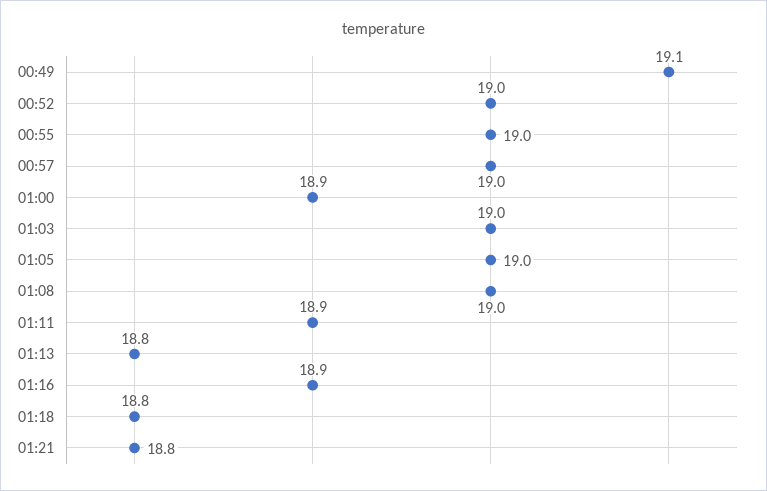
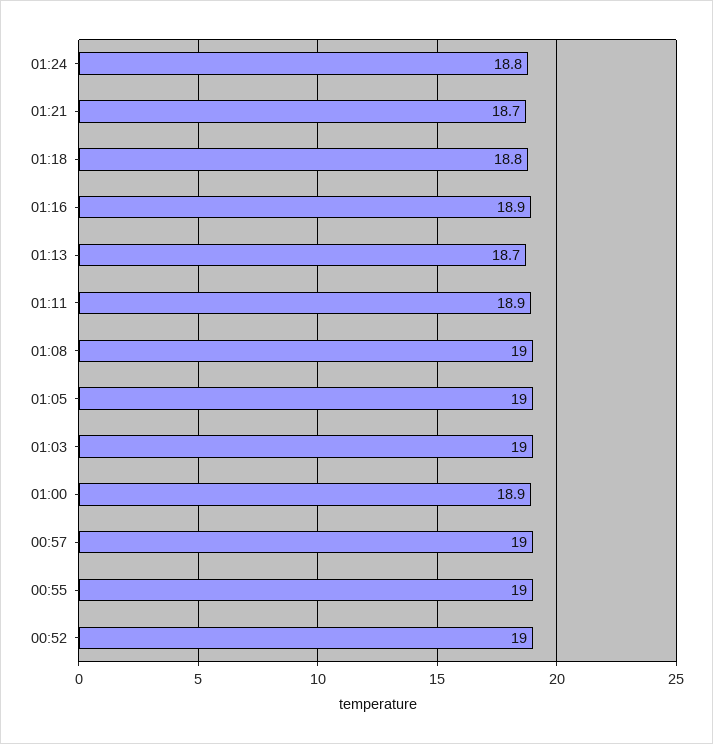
00:49: 19.1 -> none
01:13: 18.8 -> 18.7
01:21: 18.8 -> 18.7
01:24: none -> 18.8

